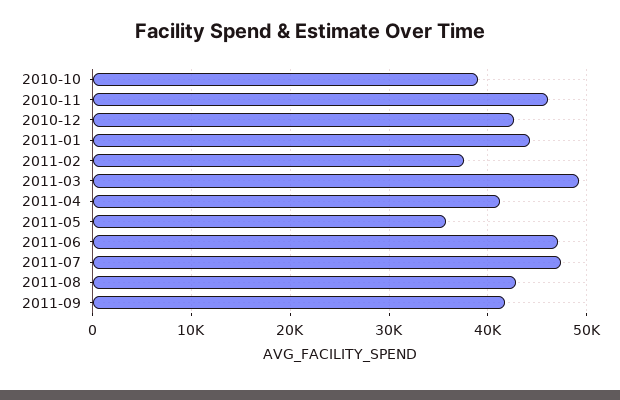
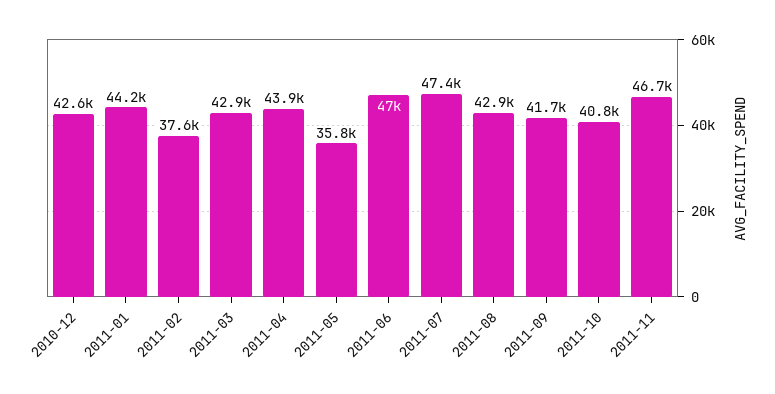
2010-10: 39000 -> none
2010-11: 46000 -> none
2011-03: 49000 -> 42900
2011-04: 41000 -> 43900
2011-10: none -> 40800
2011-11: none -> 46700

